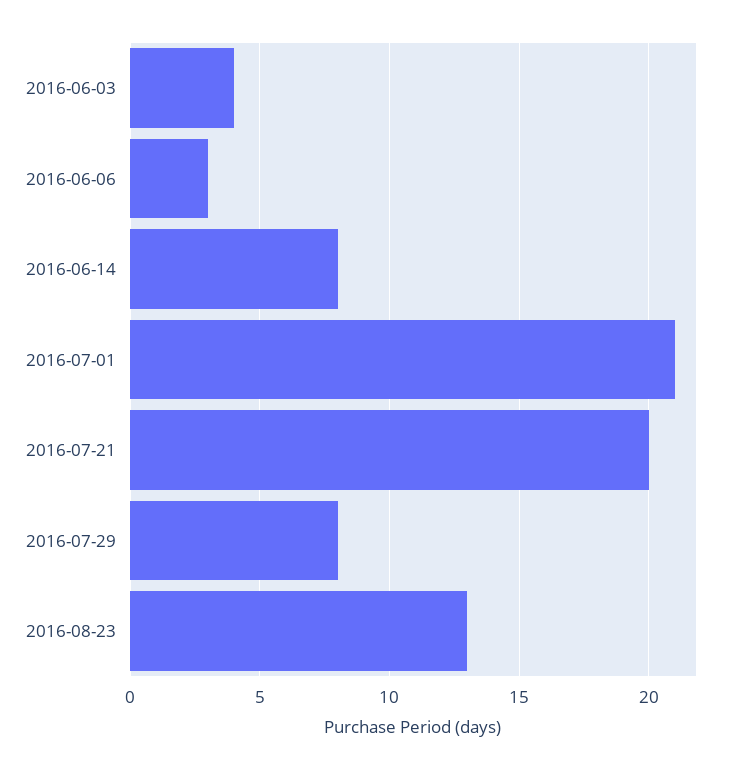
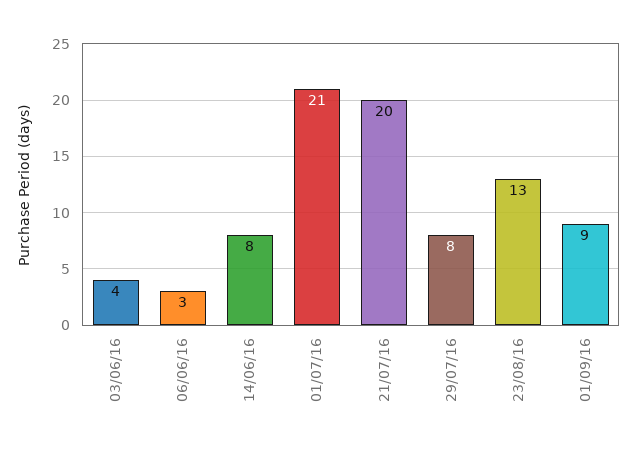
01/09/16: none -> 9

